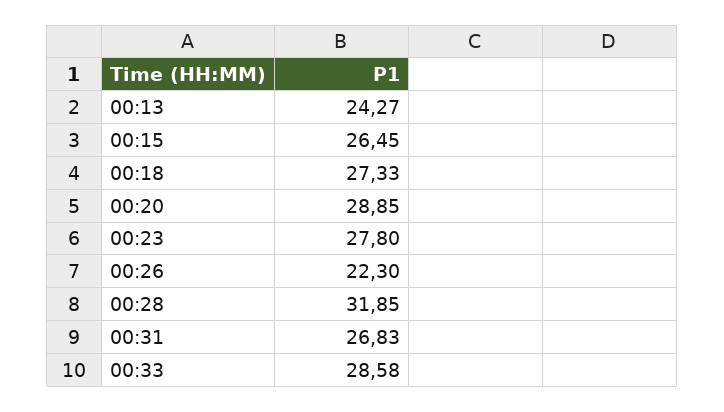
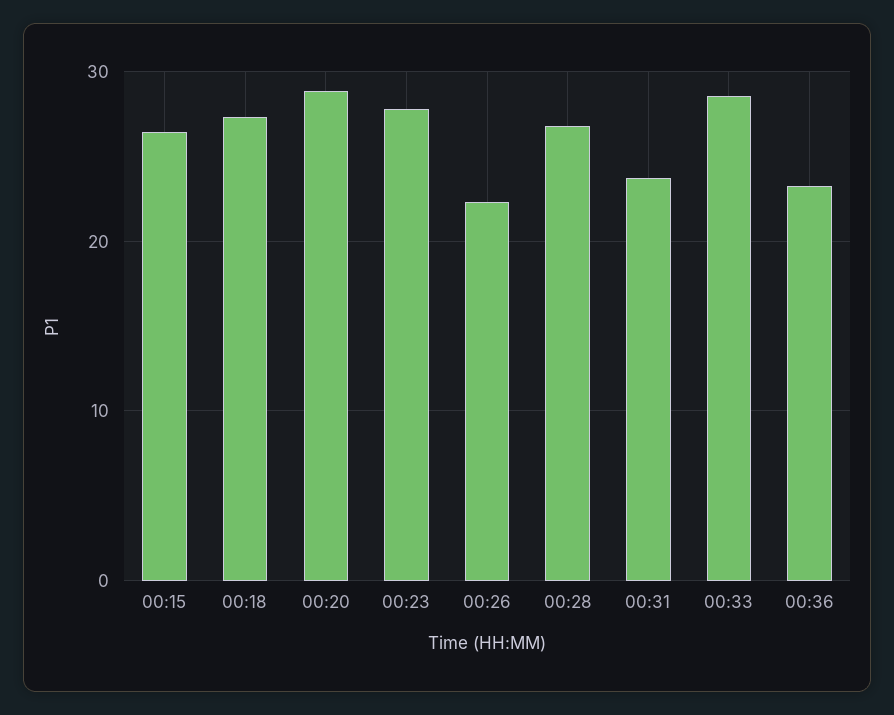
00:13: 24.27 -> none
00:28: 31.85 -> 27
00:31: 26.83 -> 24
00:36: none -> 23

